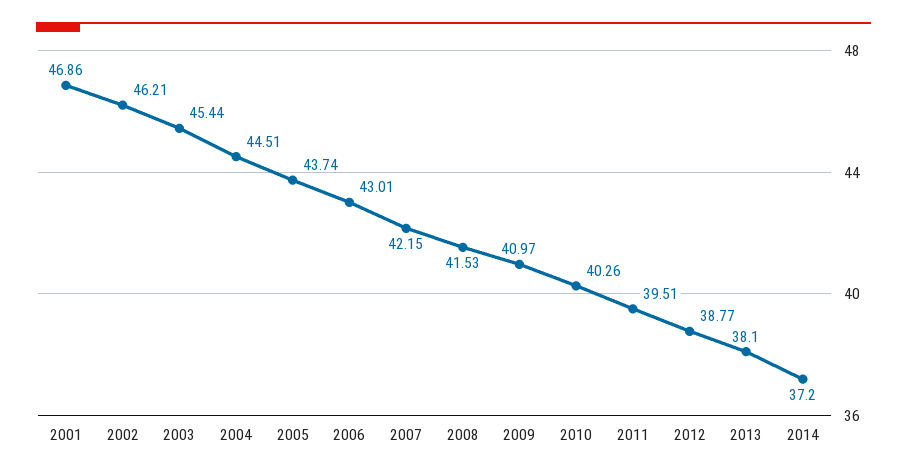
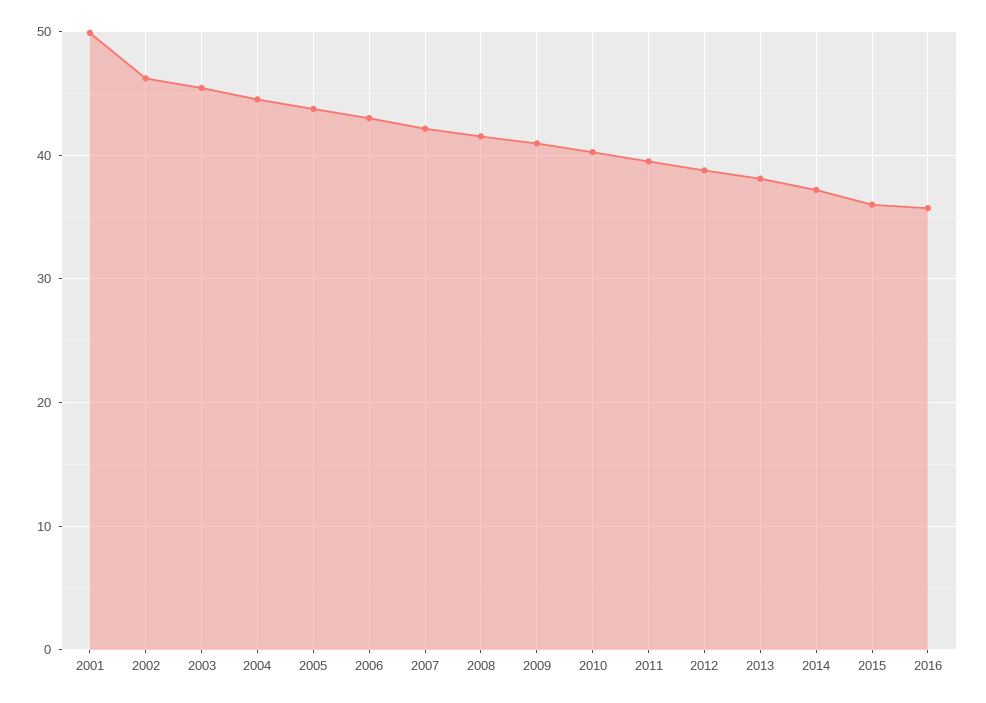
2001: 46.86 -> 50
2015: none -> 36
2016: none -> 36

